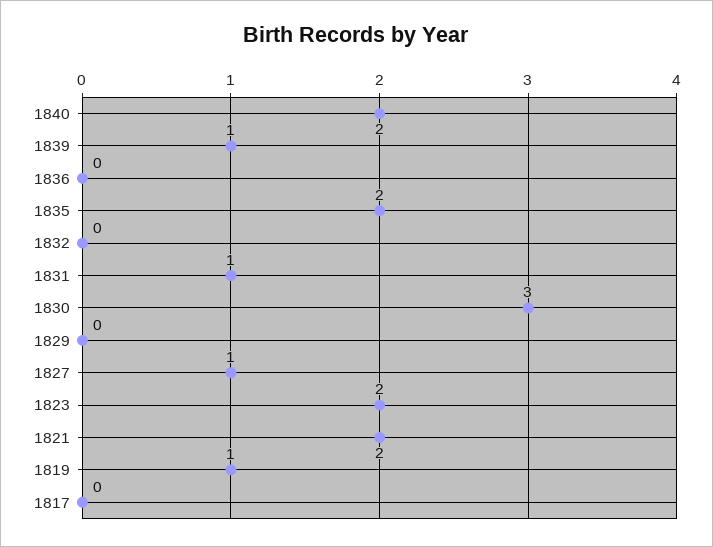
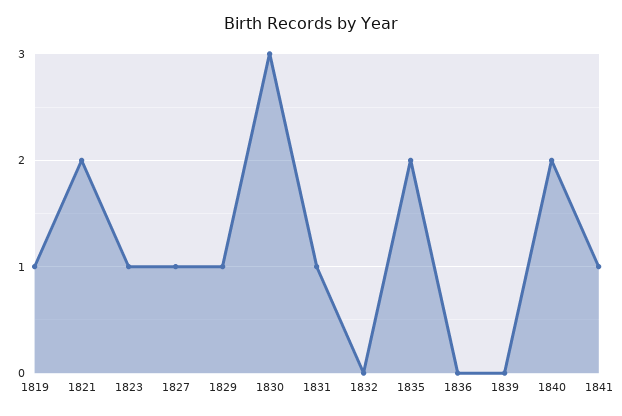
1839: 1 -> 0
1829: 0 -> 1
1823: 2 -> 1
1817: 0 -> none
1841: none -> 1

